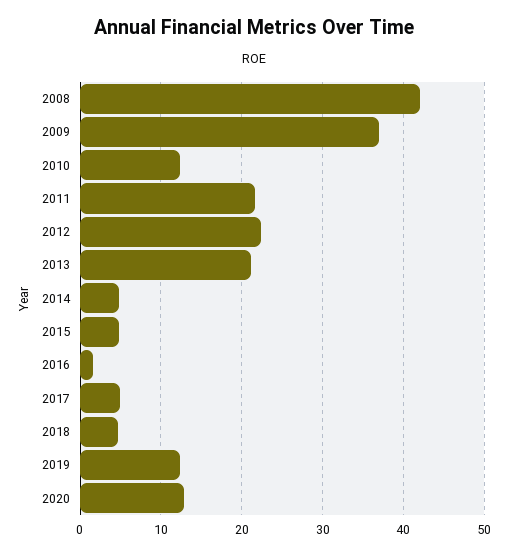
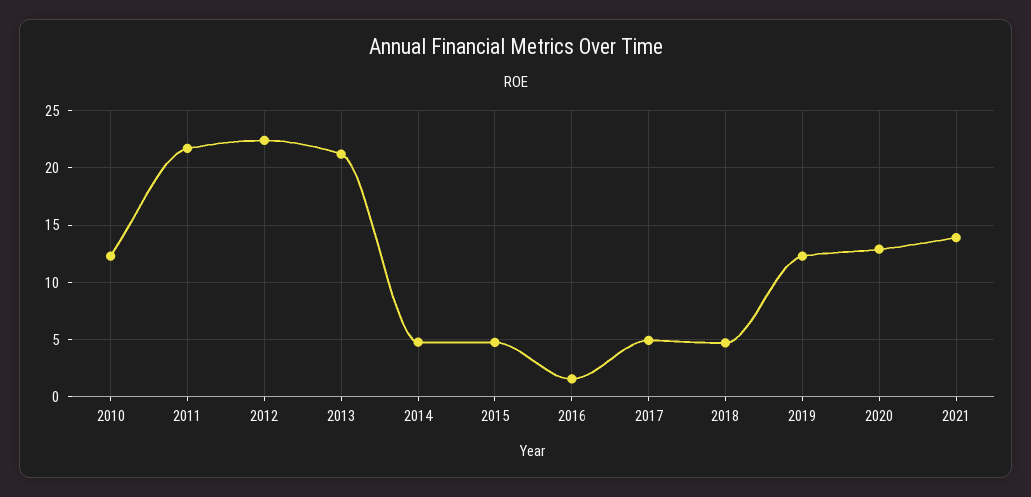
2008: 42 -> none
2009: 37 -> none
2021: none -> 14

